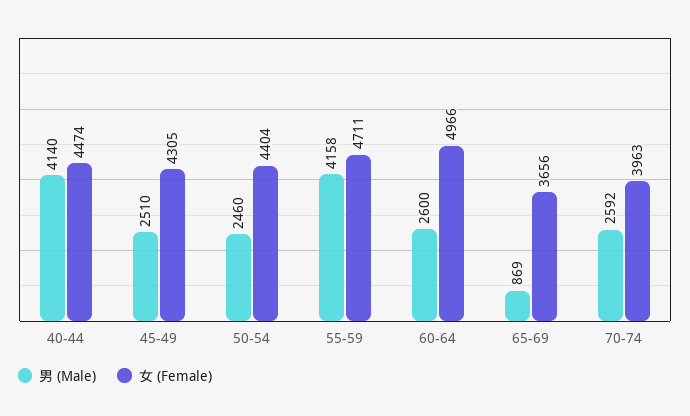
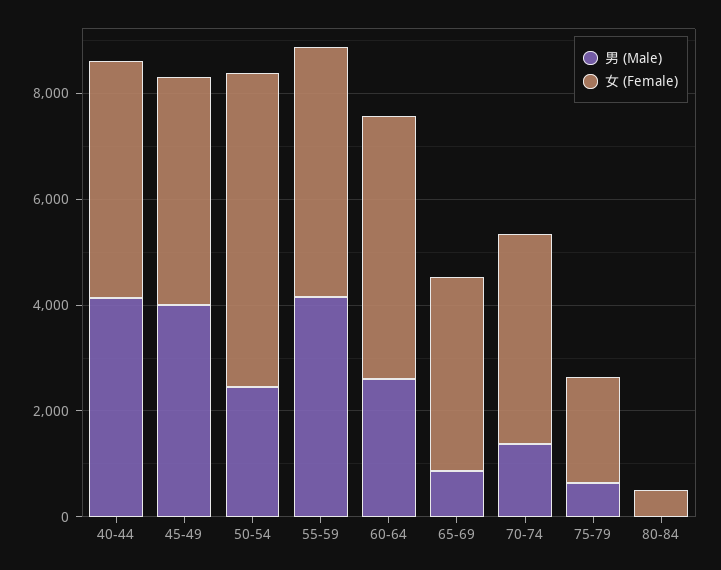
男 (Male), 45-49: 2510 -> 4000
女 (Female), 50-54: 4404 -> 6000
男 (Male), 70-74: 2592 -> 1500
男 (Male), 75-79: none -> 500
女 (Female), 75-79: none -> 2000
男 (Male), 80-84: none -> 0
女 (Female), 80-84: none -> 500

